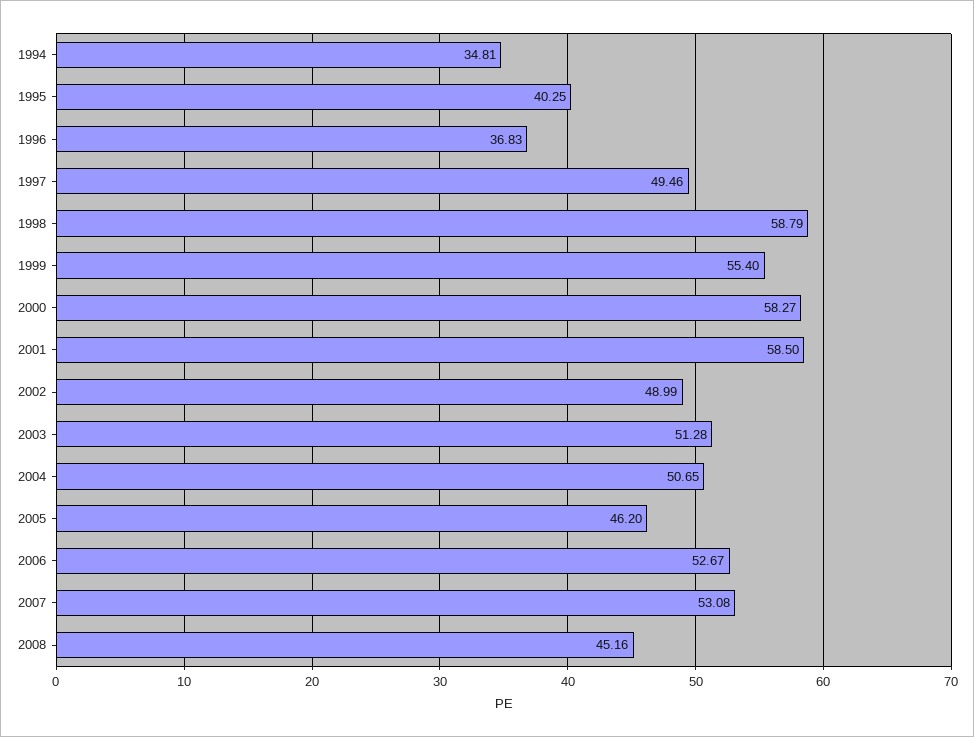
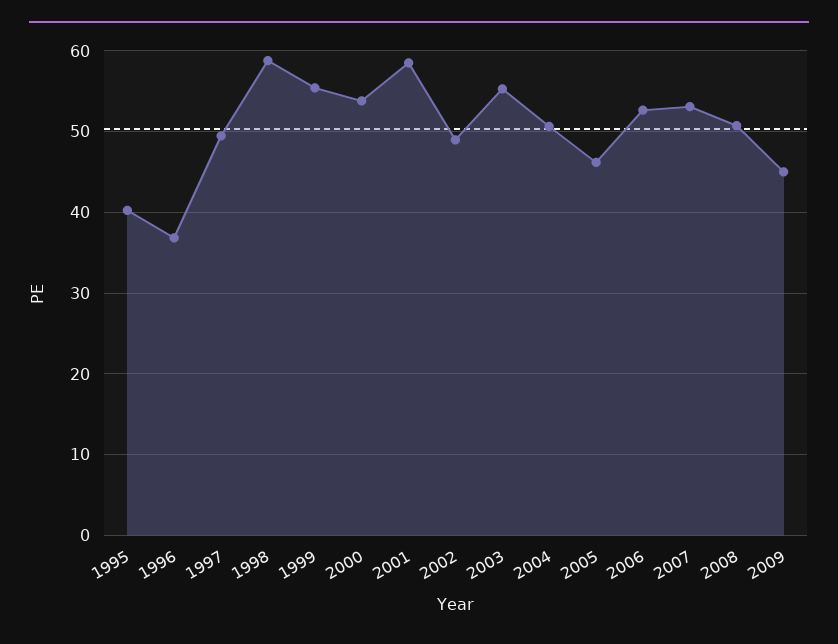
1994: 34.81 -> none
2000: 58.27 -> 54
2003: 51.28 -> 55
2008: 45.16 -> 51
2009: none -> 45

